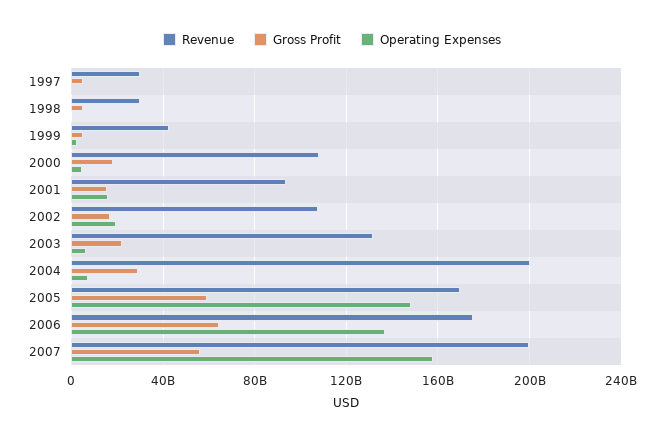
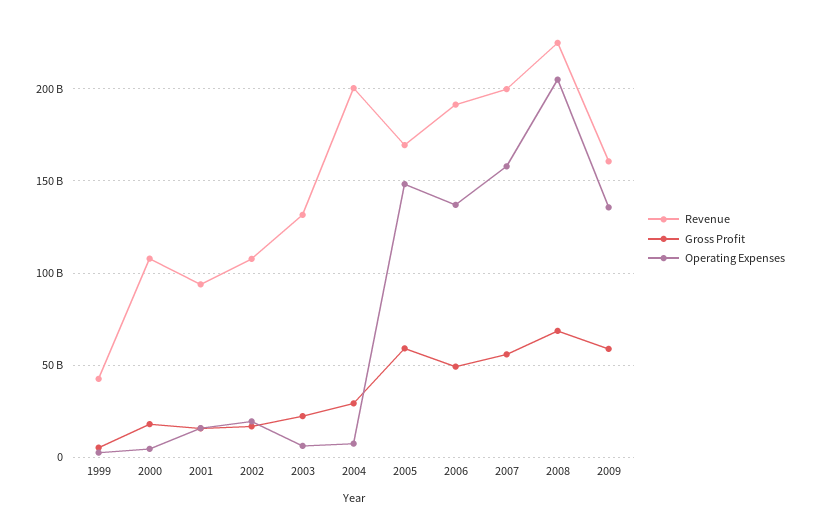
Revenue, 1997: 30000000000 -> none
Gross Profit, 1997: 5000000000 -> none
Operating Expenses, 1997: 0 -> none
Revenue, 1998: 30000000000 -> none
Gross Profit, 1998: 5000000000 -> none
Operating Expenses, 1998: 0 -> none
Revenue, 2006: 175000000000 -> 190000000000
Gross Profit, 2006: 65000000000 -> 50000000000
Revenue, 2008: none -> 225000000000
Gross Profit, 2008: none -> 70000000000
Operating Expenses, 2008: none -> 205000000000
Revenue, 2009: none -> 160000000000
Gross Profit, 2009: none -> 60000000000
Operating Expenses, 2009: none -> 135000000000

